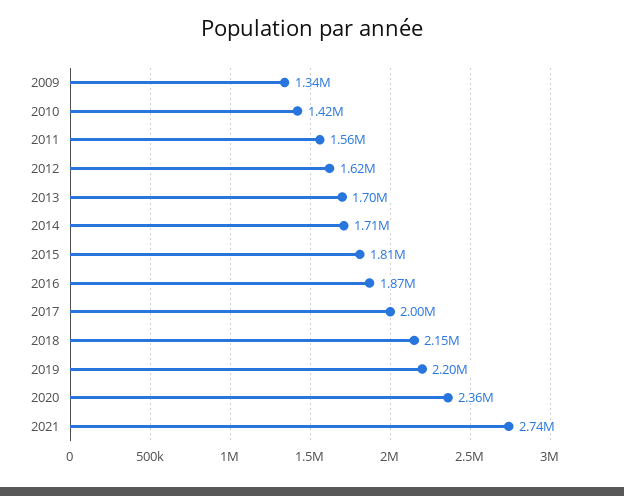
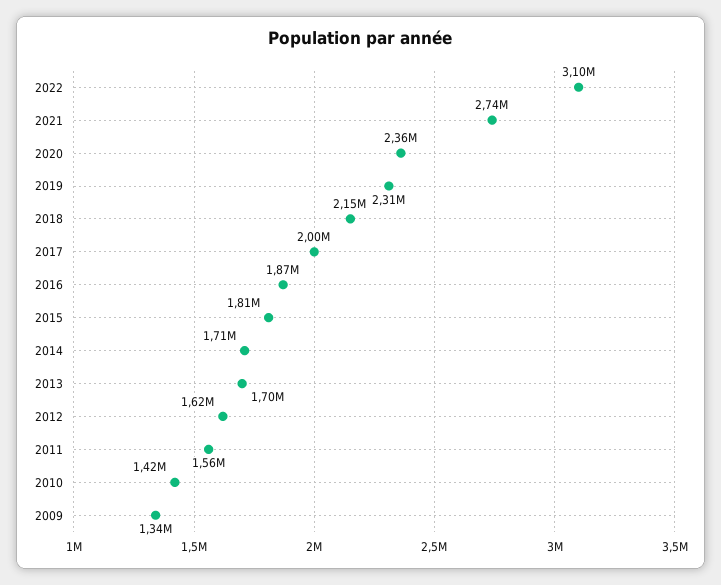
2019: 2200000 -> 2310000
2022: none -> 3100000

